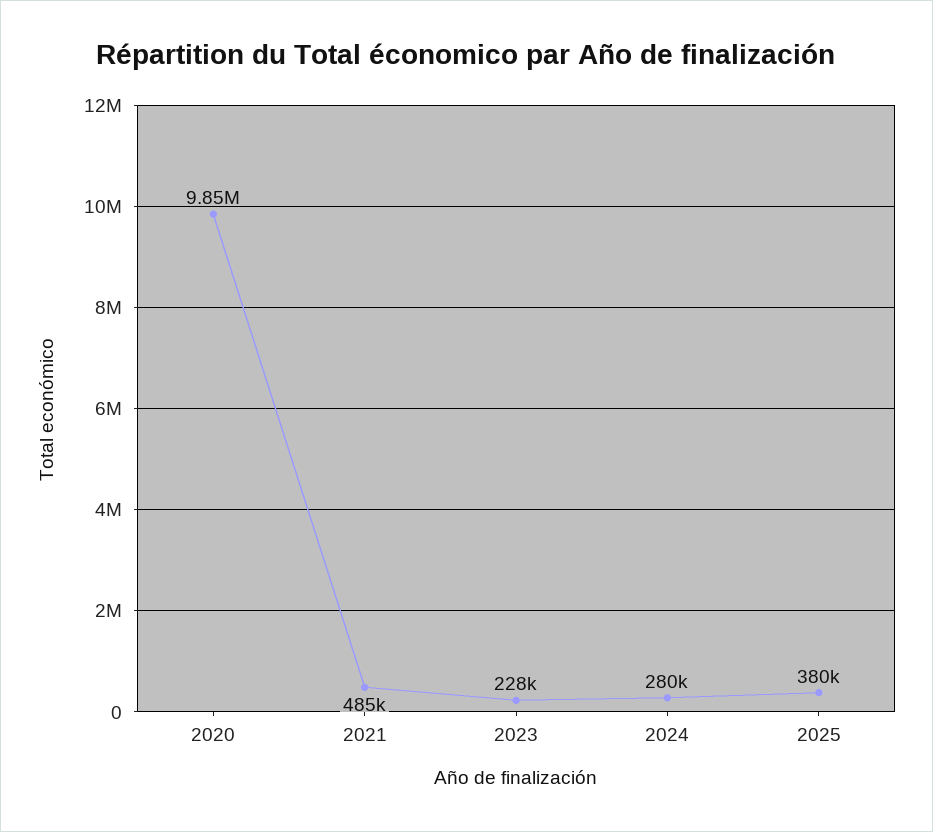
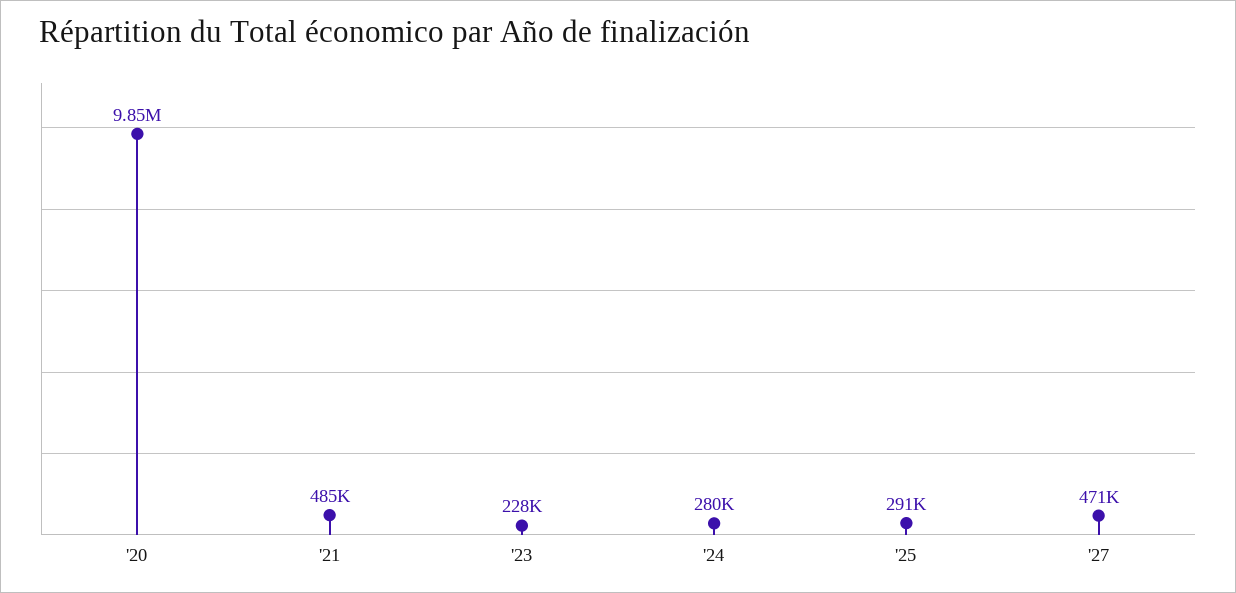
2025: 380000 -> 291000
'27: none -> 471000

